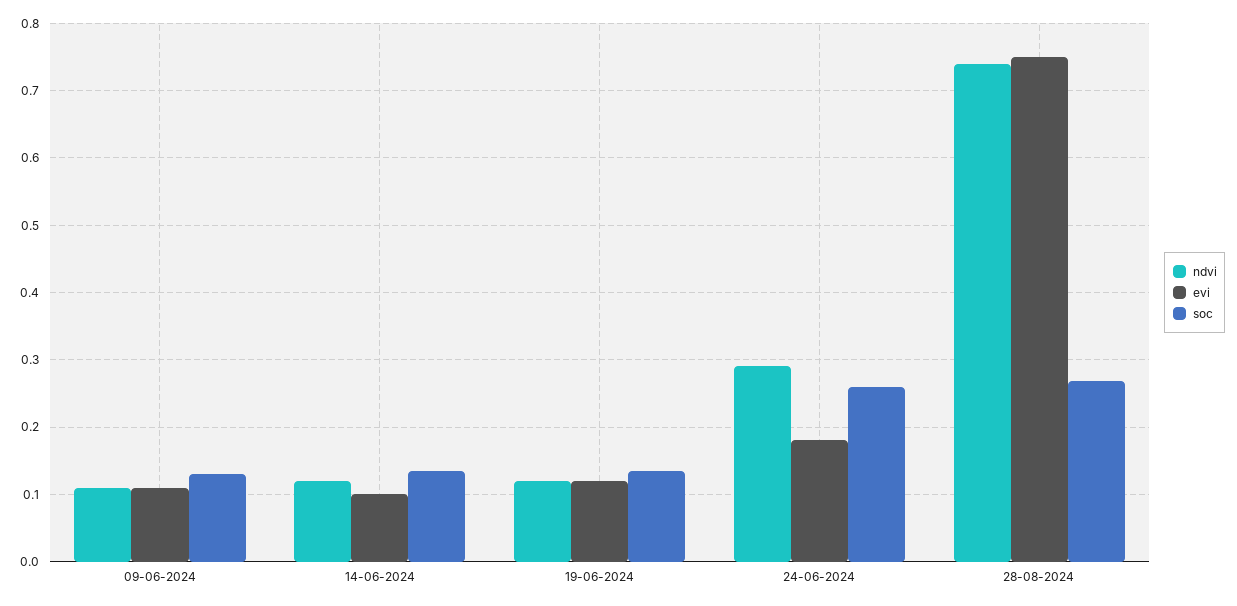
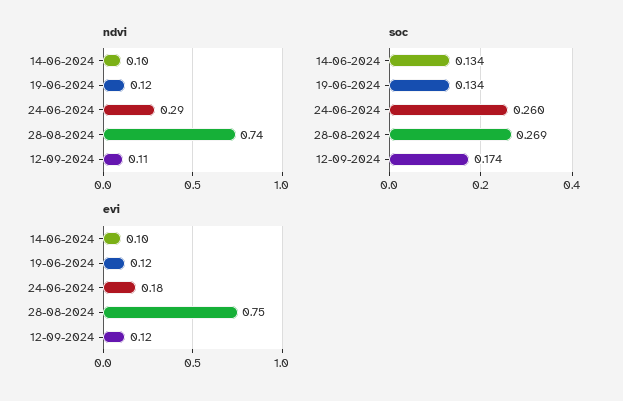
ndvi, 09-06-2024: 0.11 -> none
evi, 09-06-2024: 0.11 -> none
soc, 09-06-2024: 0.13 -> none
ndvi, 14-06-2024: 0.12 -> 0.1
ndvi, 12-09-2024: none -> 0.11
soc, 12-09-2024: none -> 0.174
evi, 12-09-2024: none -> 0.12

